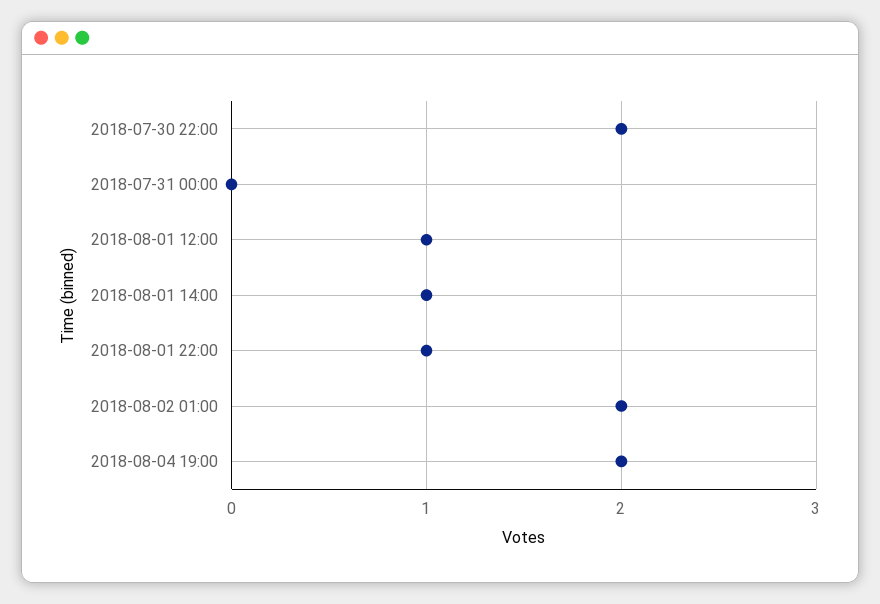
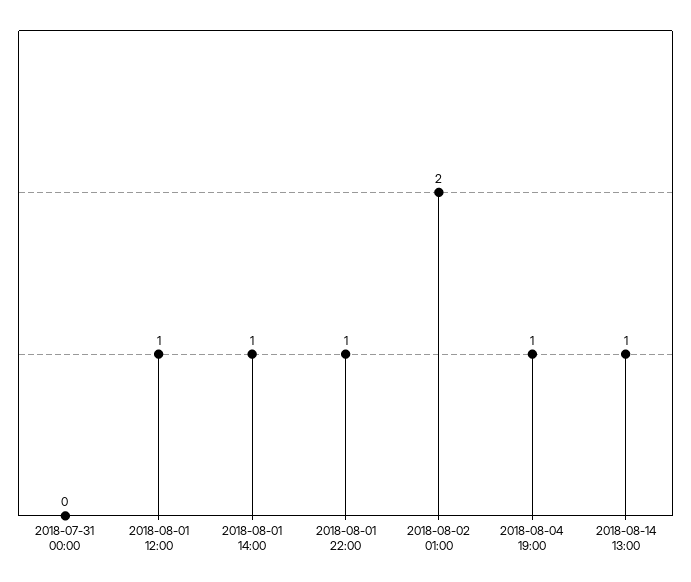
2018-07-30 22:00: 2 -> none
2018-08-04 19:00: 2 -> 1
2018-08-14 13:00: none -> 1

